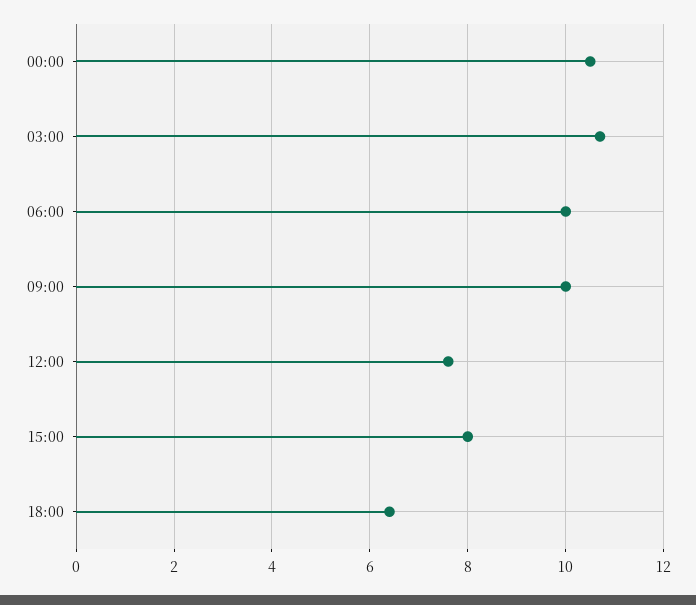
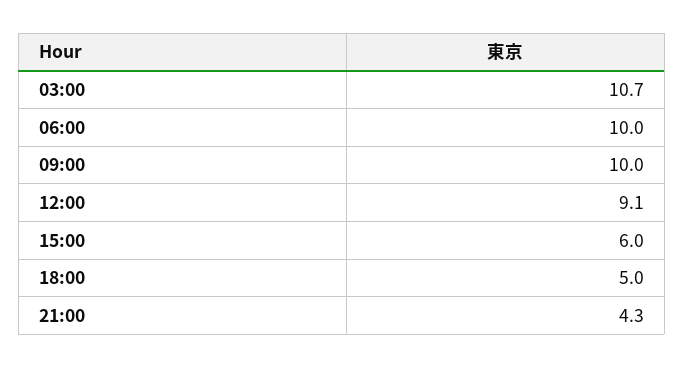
00:00: 10.5 -> none
12:00: 7.5 -> 9.1
15:00: 8 -> 6
18:00: 6.5 -> 5
21:00: none -> 4.3

